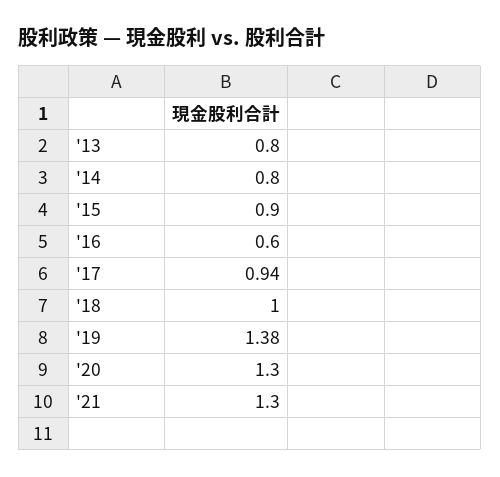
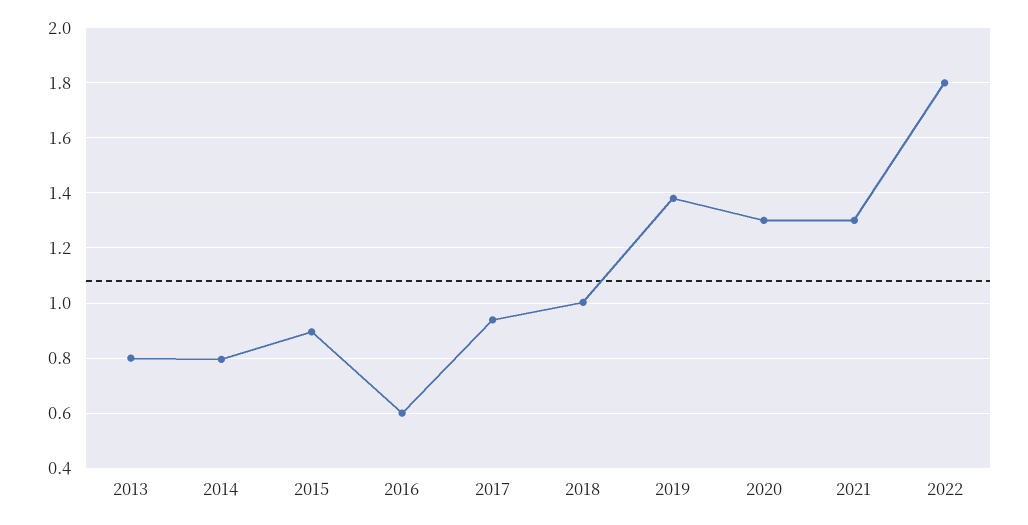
2022: none -> 1.8

